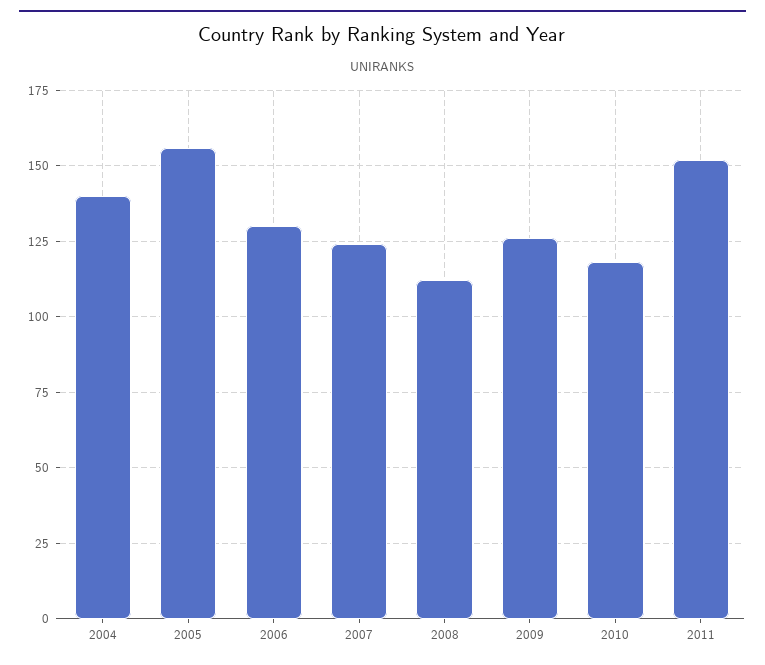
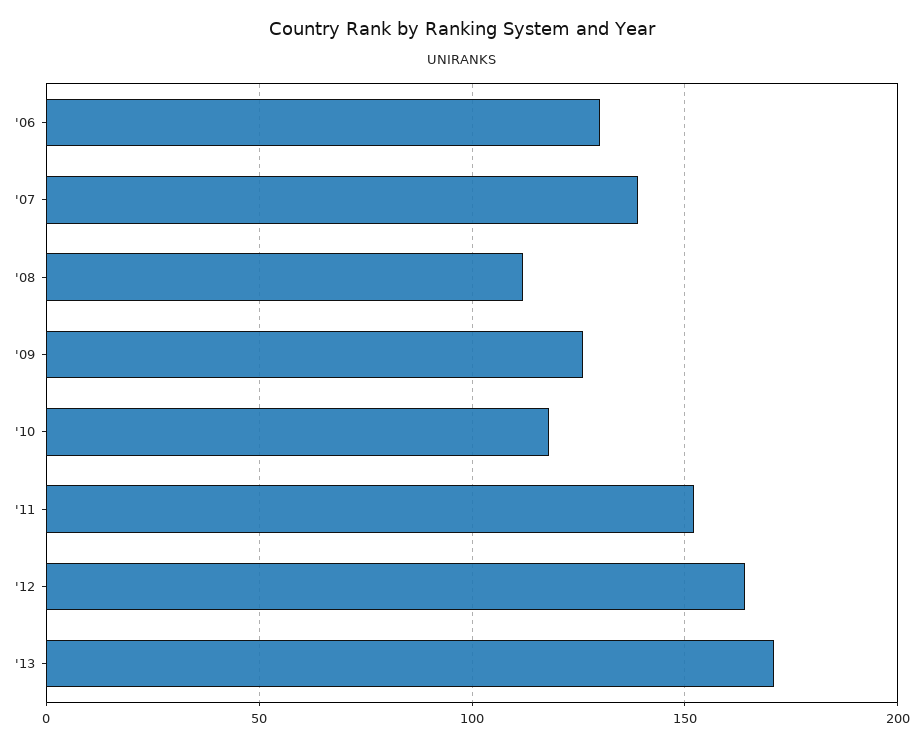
2004: 140 -> none
2005: 155 -> none
2007: 125 -> 140
'12: none -> 165
'13: none -> 170

